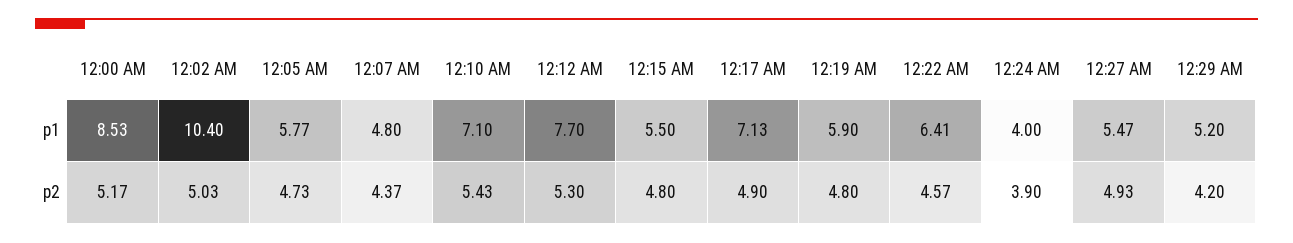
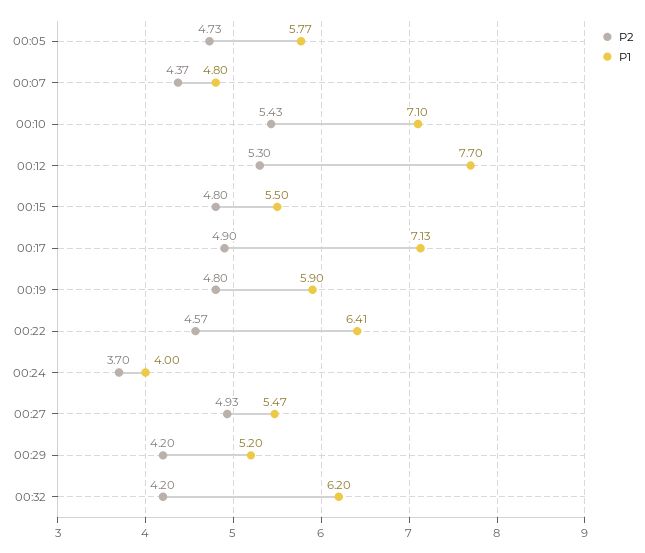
p1, 12:00 AM: 8.53 -> none
p1, 12:02 AM: 10.4 -> none
p2, 12:00 AM: 5.17 -> none
p2, 12:02 AM: 5.03 -> none
p2, 12:24 AM: 3.9 -> 3.7
p2, 00:32: none -> 4.2
p1, 00:32: none -> 6.2

